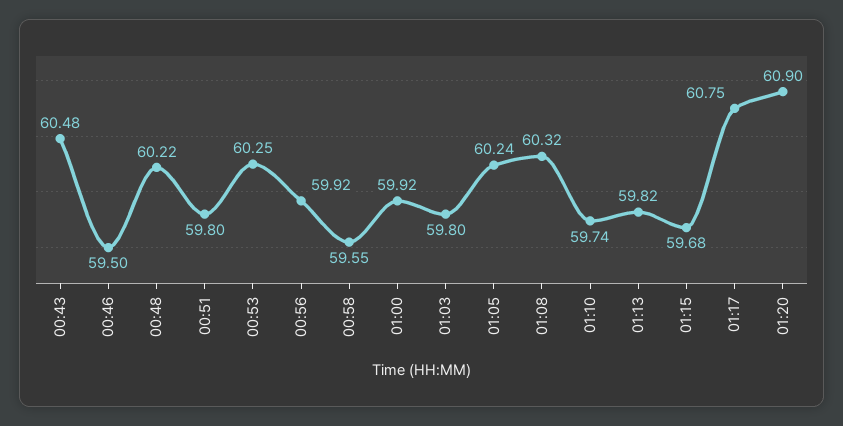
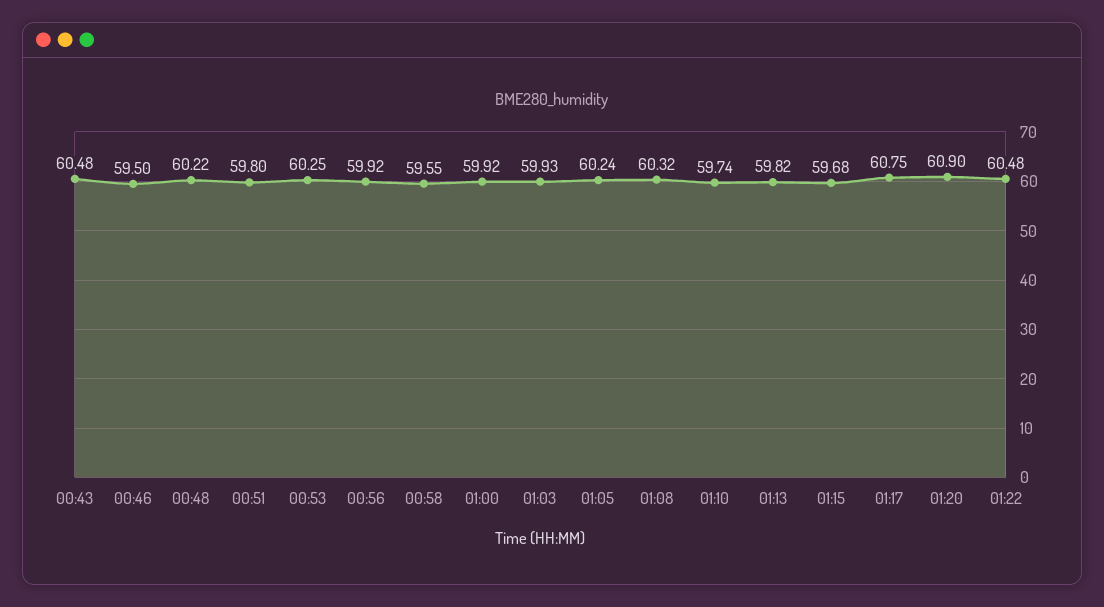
01:03: 59.8 -> 59.93
01:22: none -> 60.48

